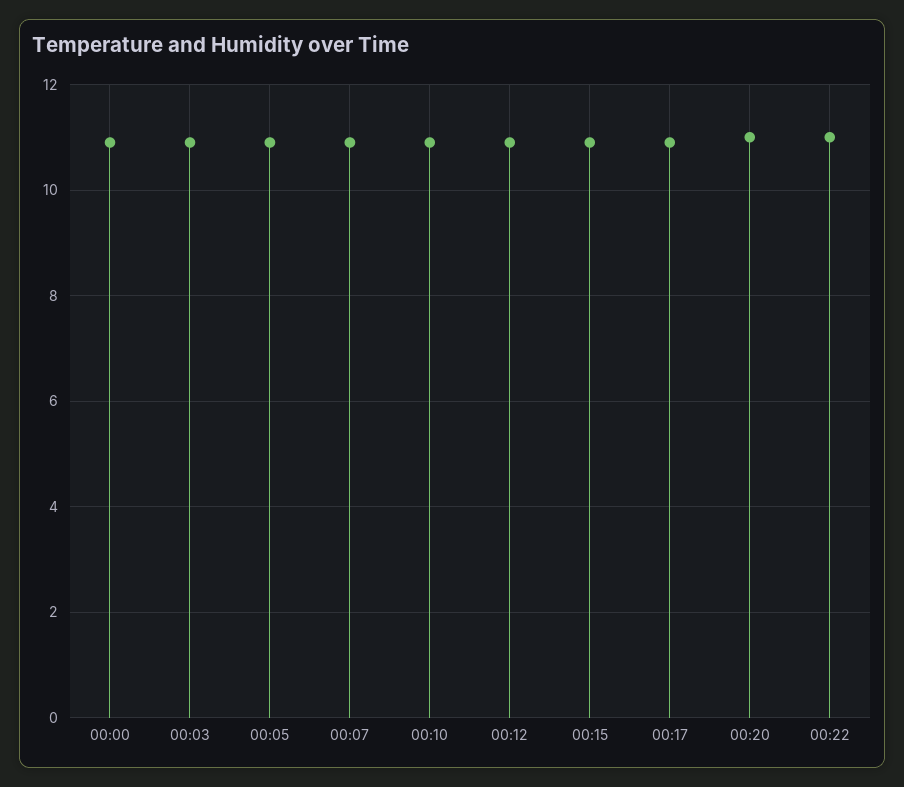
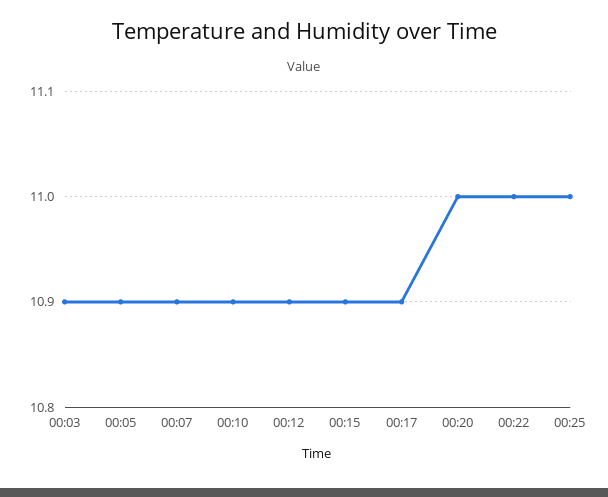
00:00: 11 -> none
00:25: none -> 11

